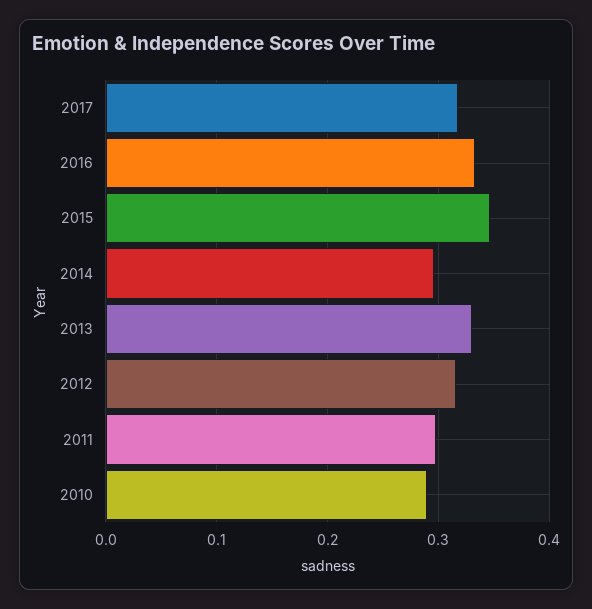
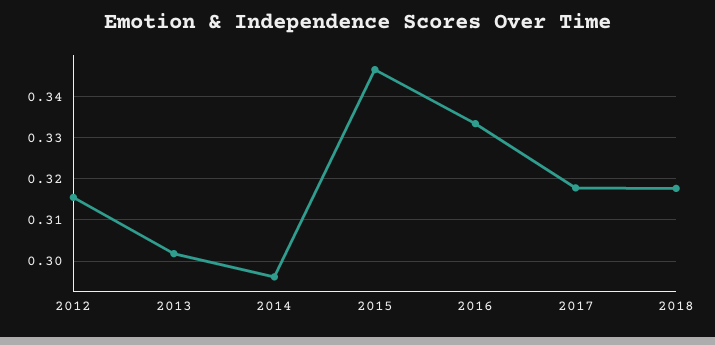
2013: 0.33 -> 0.302
2011: 0.3 -> none
2010: 0.29 -> none
2018: none -> 0.318

